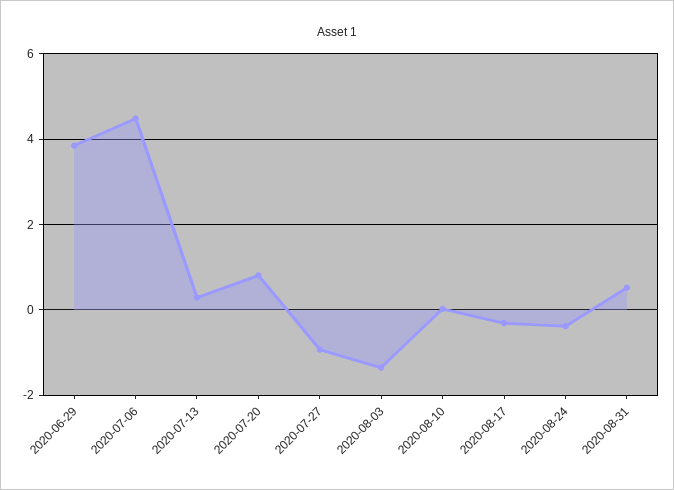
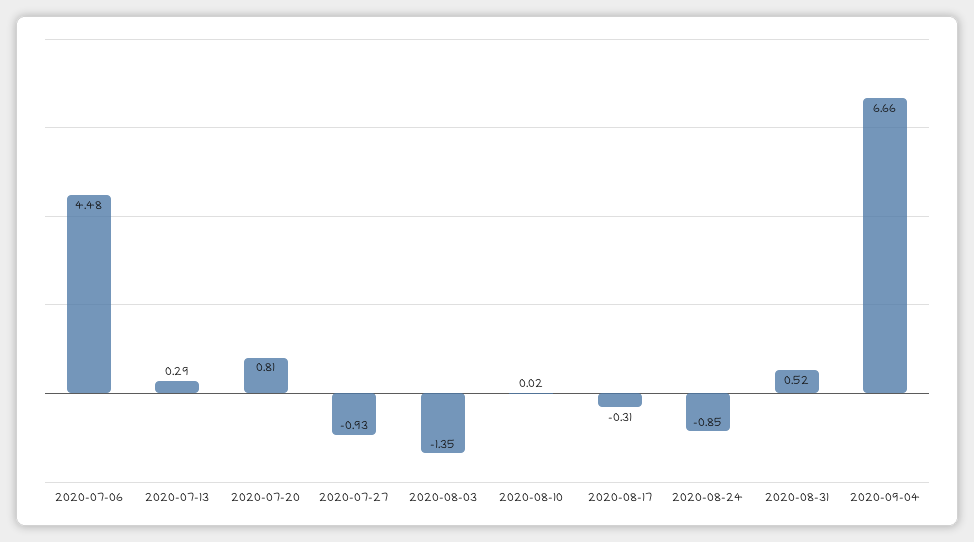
2020-06-29: 3.8 -> none
2020-08-24: -0.4 -> -0.85
2020-09-04: none -> 6.66

